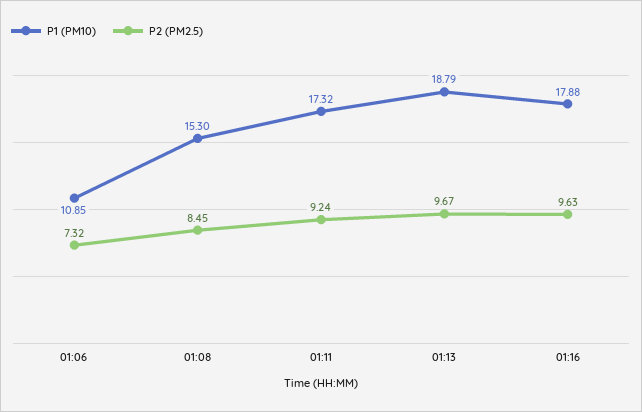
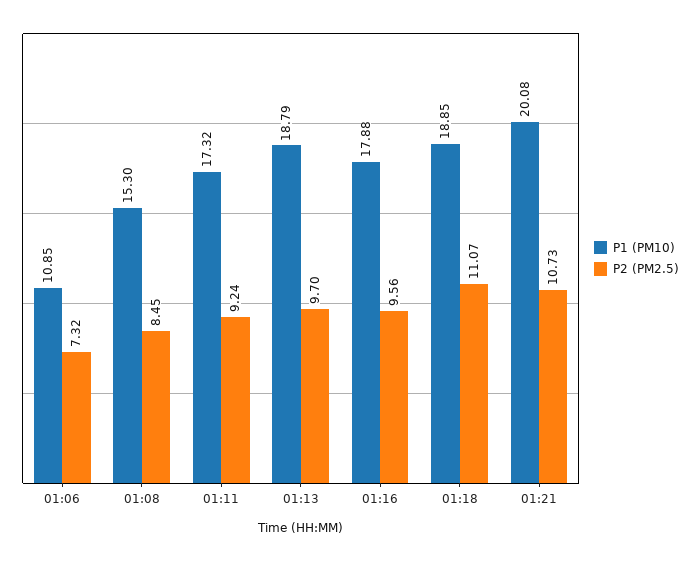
P2 (PM2.5), 01:13: 9.67 -> 9.7
P2 (PM2.5), 01:16: 9.63 -> 9.56
P1 (PM10), 01:18: none -> 18.85
P2 (PM2.5), 01:18: none -> 11.07
P1 (PM10), 01:21: none -> 20.08
P2 (PM2.5), 01:21: none -> 10.73

